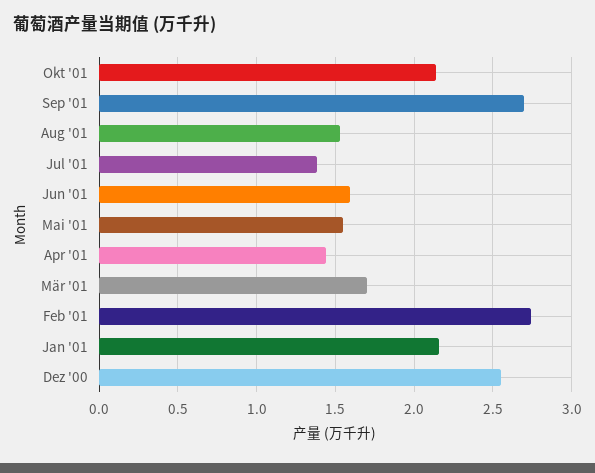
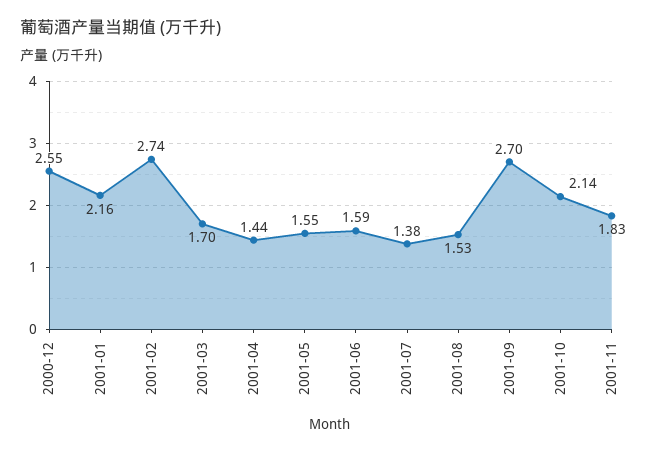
2001-11: none -> 1.83

